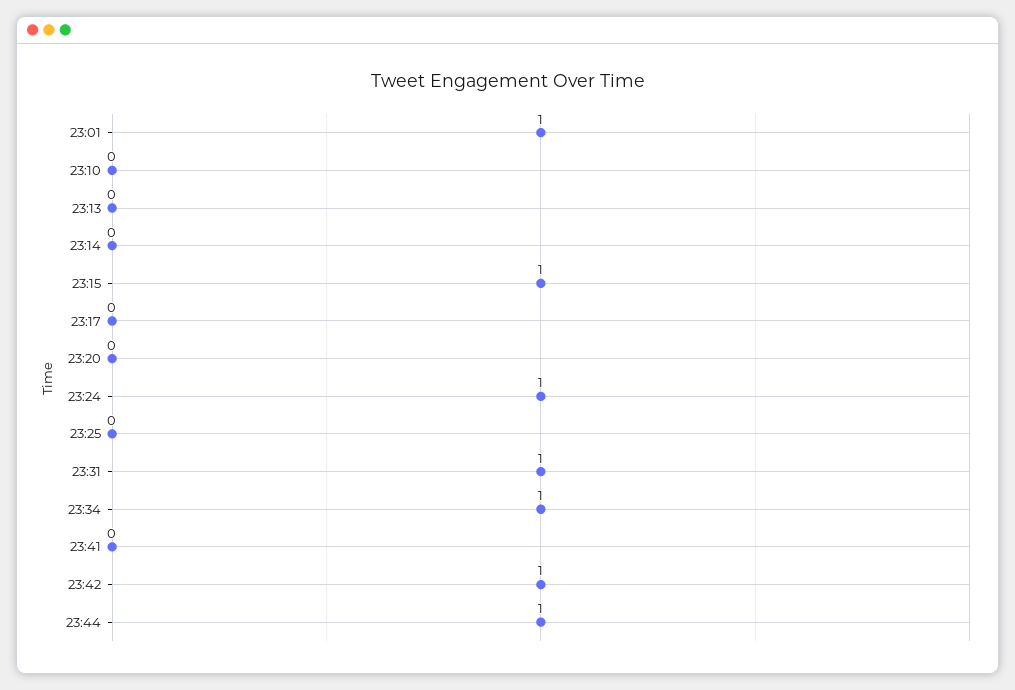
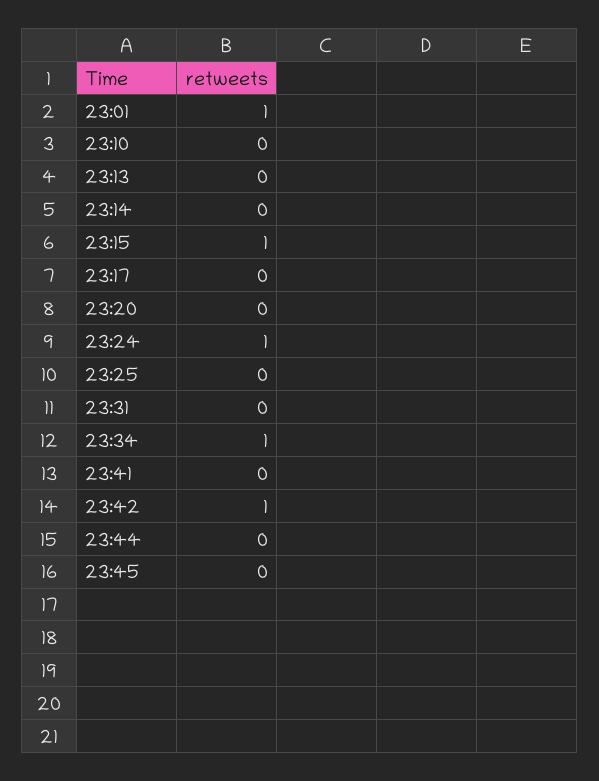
23:31: 1 -> 0
23:44: 1 -> 0
23:45: none -> 0

